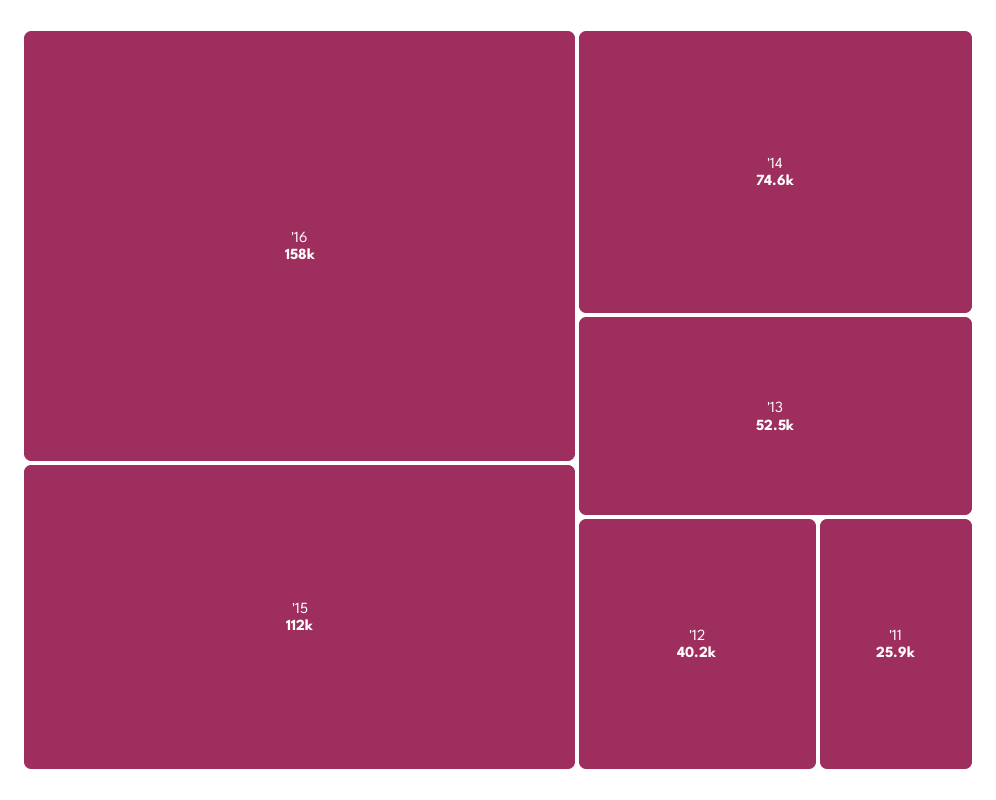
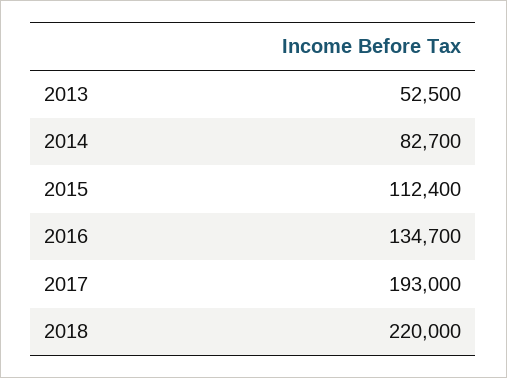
'16: 158000 -> 134700
'14: 74600 -> 82700
'12: 40200 -> none
'11: 25900 -> none
2017: none -> 193000
2018: none -> 220000

